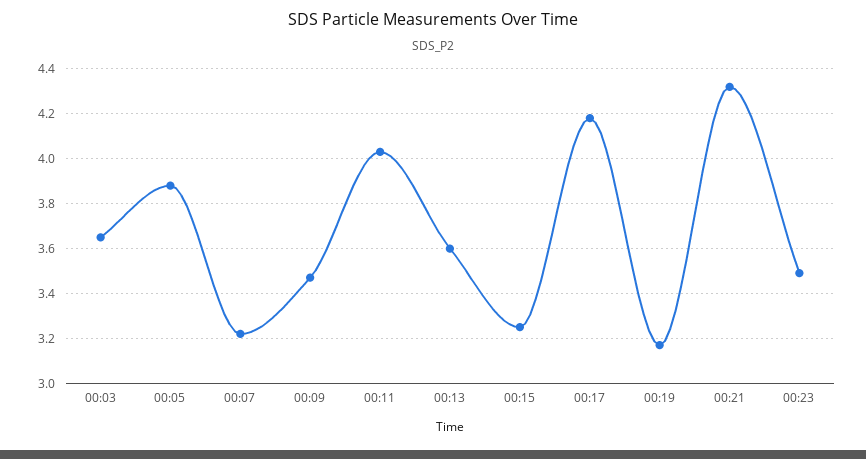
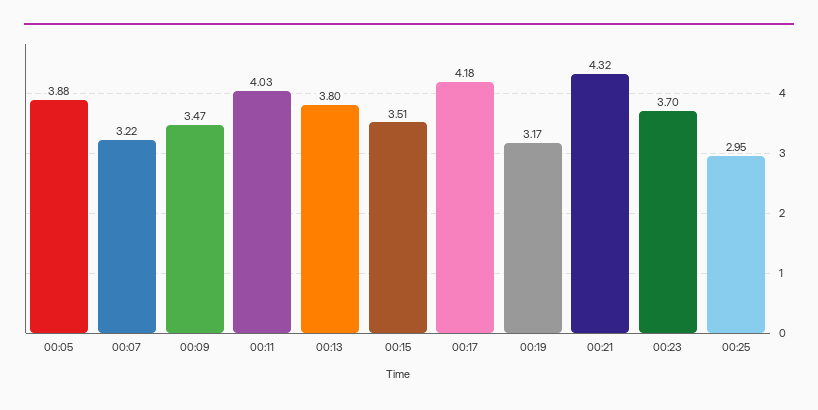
00:03: 3.65 -> none
00:13: 3.6 -> 3.8
00:15: 3.25 -> 3.51
00:23: 3.5 -> 3.7
00:25: none -> 2.95

